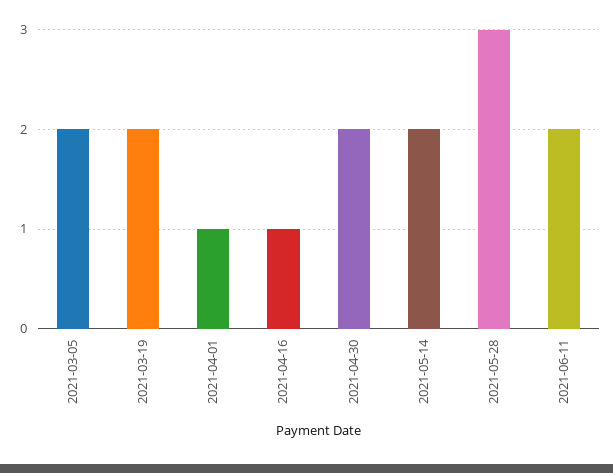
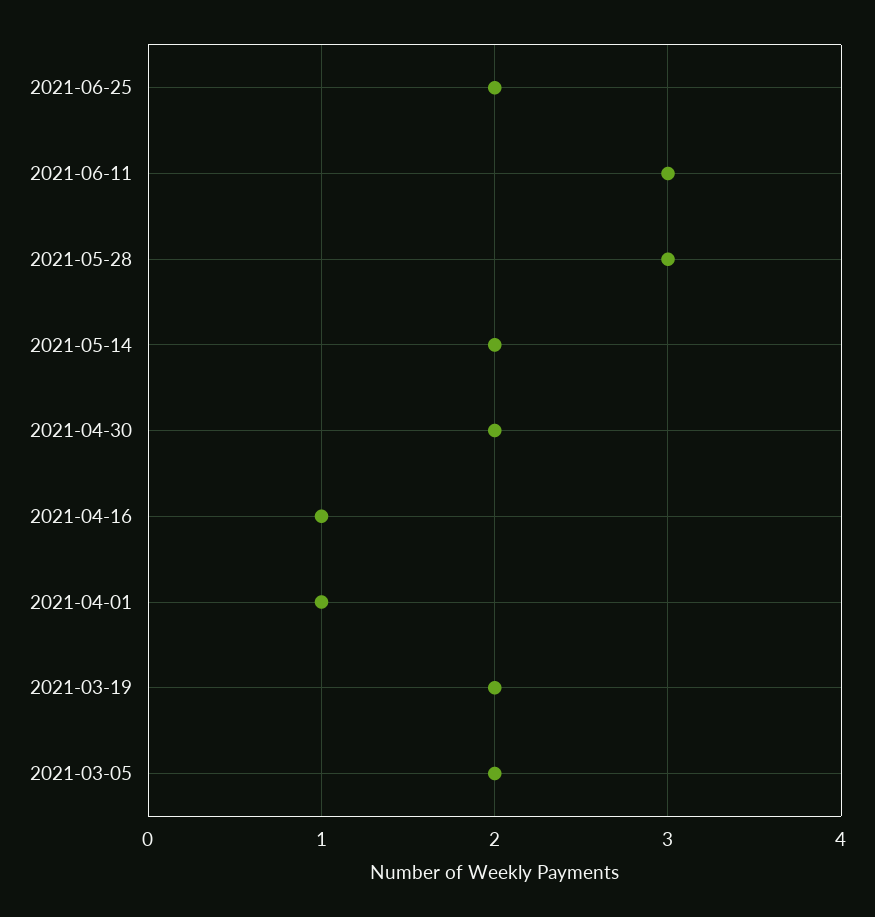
2021-06-11: 2 -> 3
2021-06-25: none -> 2

